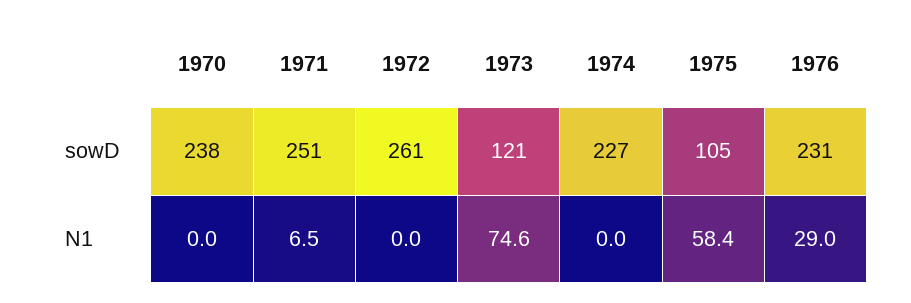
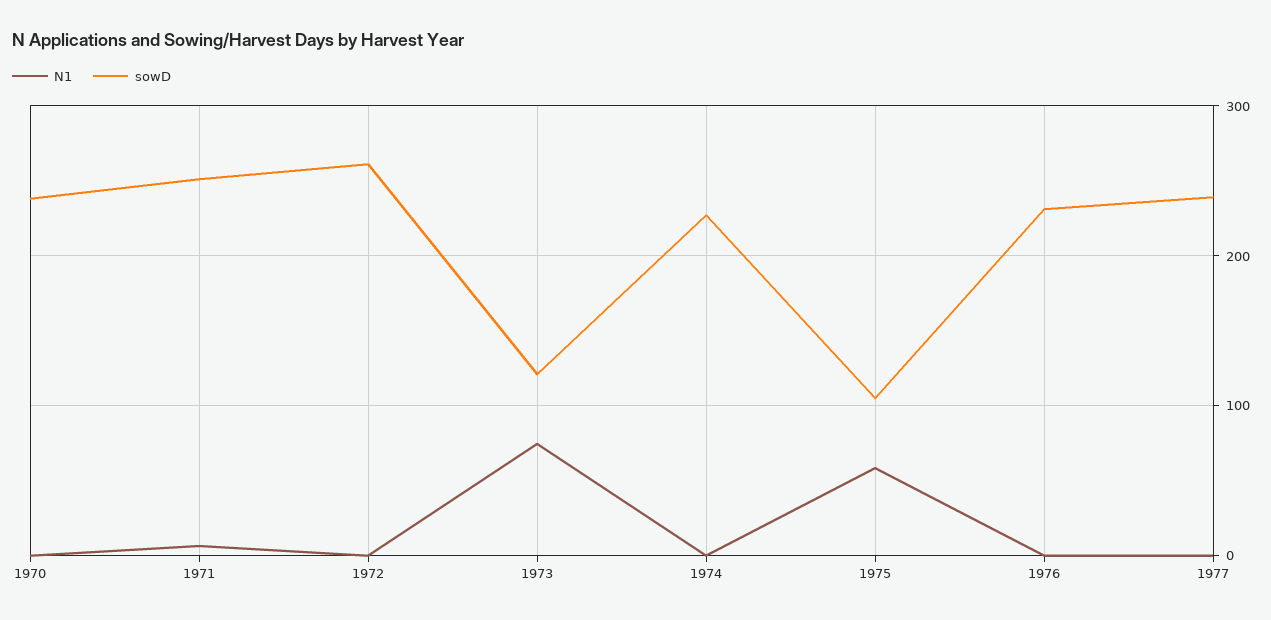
N1, 1976: 29 -> 0
N1, 1977: none -> 0
sowD, 1977: none -> 240

